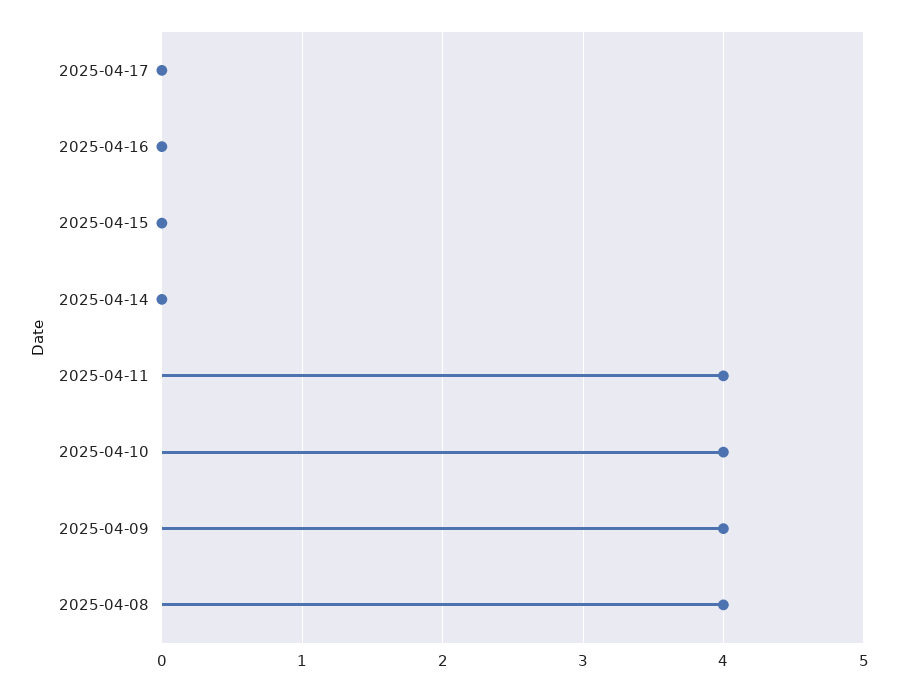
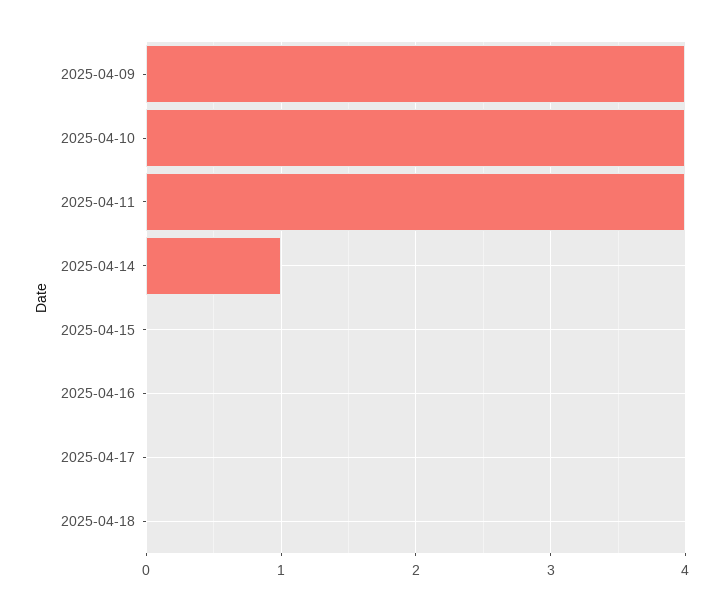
2025-04-14: 0 -> 1
2025-04-08: 4 -> none
2025-04-18: none -> 0

